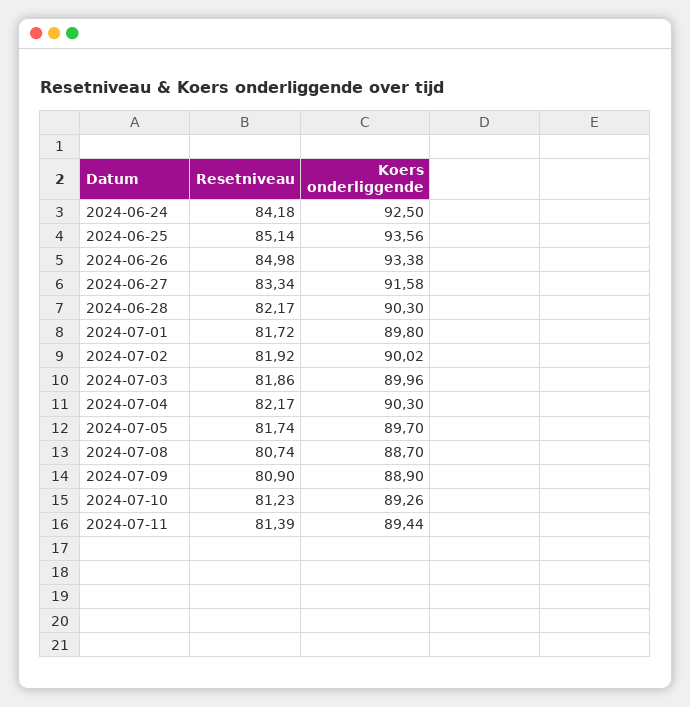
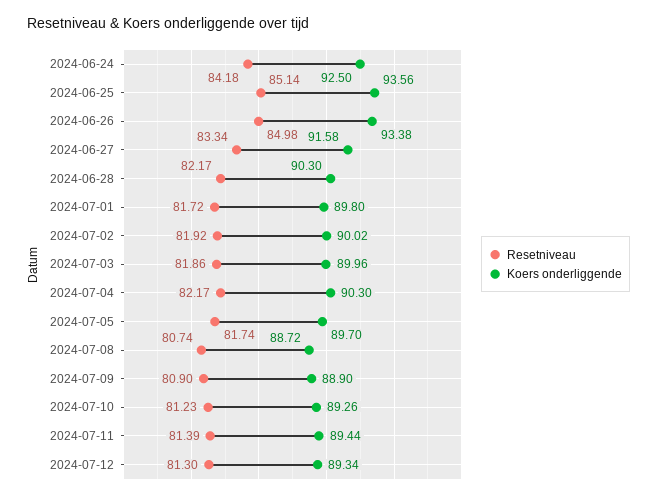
Koers onderliggende, 2024-07-08: 88.7 -> 88.72
Resetniveau, 2024-07-12: none -> 81.3
Koers onderliggende, 2024-07-12: none -> 89.34

